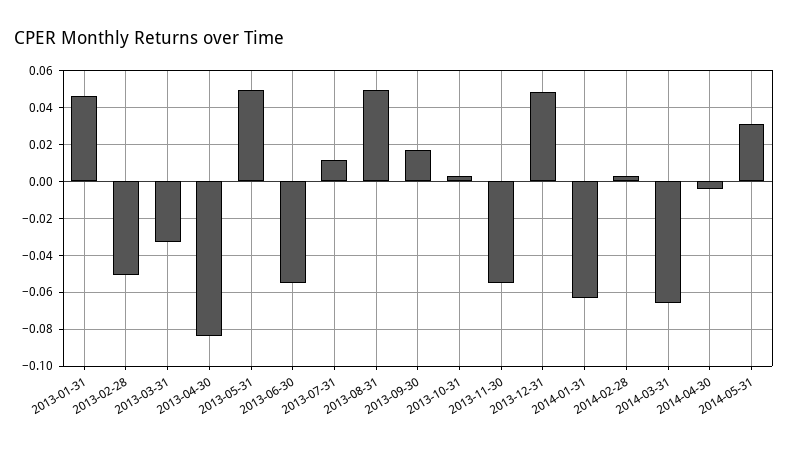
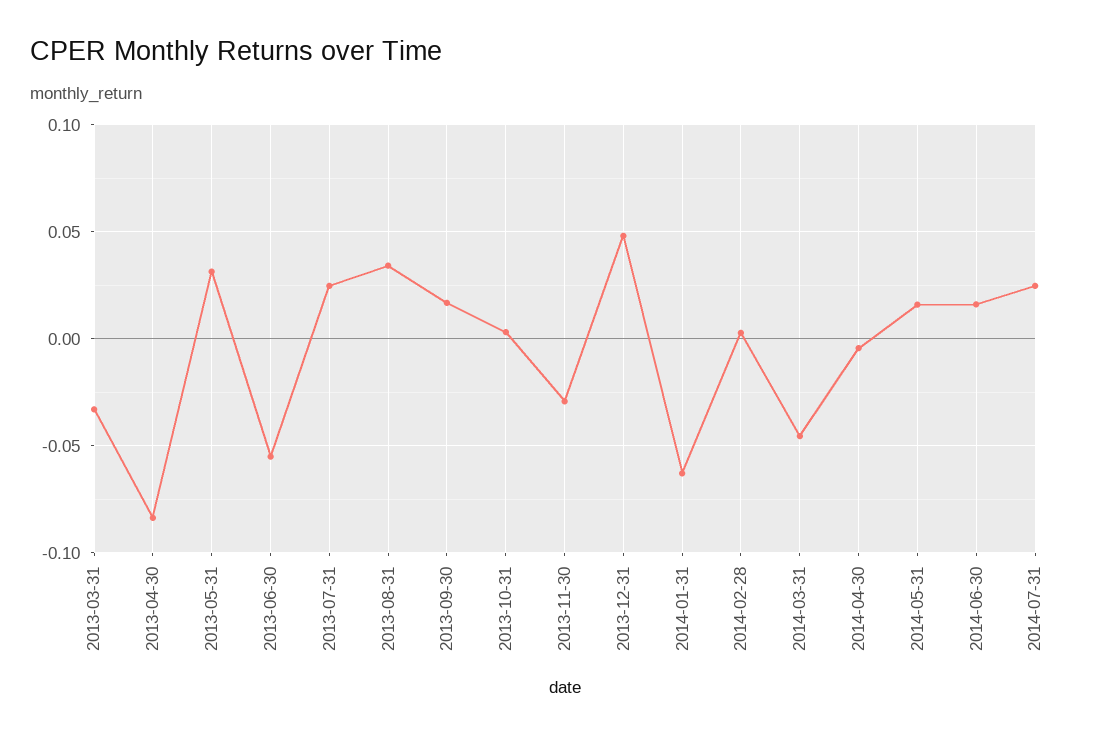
2013-01-31: 0.045 -> none
2013-02-28: -0.05 -> none
2013-05-31: 0.05 -> 0.03
2013-07-31: 0.01 -> 0.025
2013-08-31: 0.05 -> 0.035
2013-11-30: -0.055 -> -0.03
2014-03-31: -0.065 -> -0.045
2014-05-31: 0.03 -> 0.015
2014-06-30: none -> 0.015
2014-07-31: none -> 0.025

